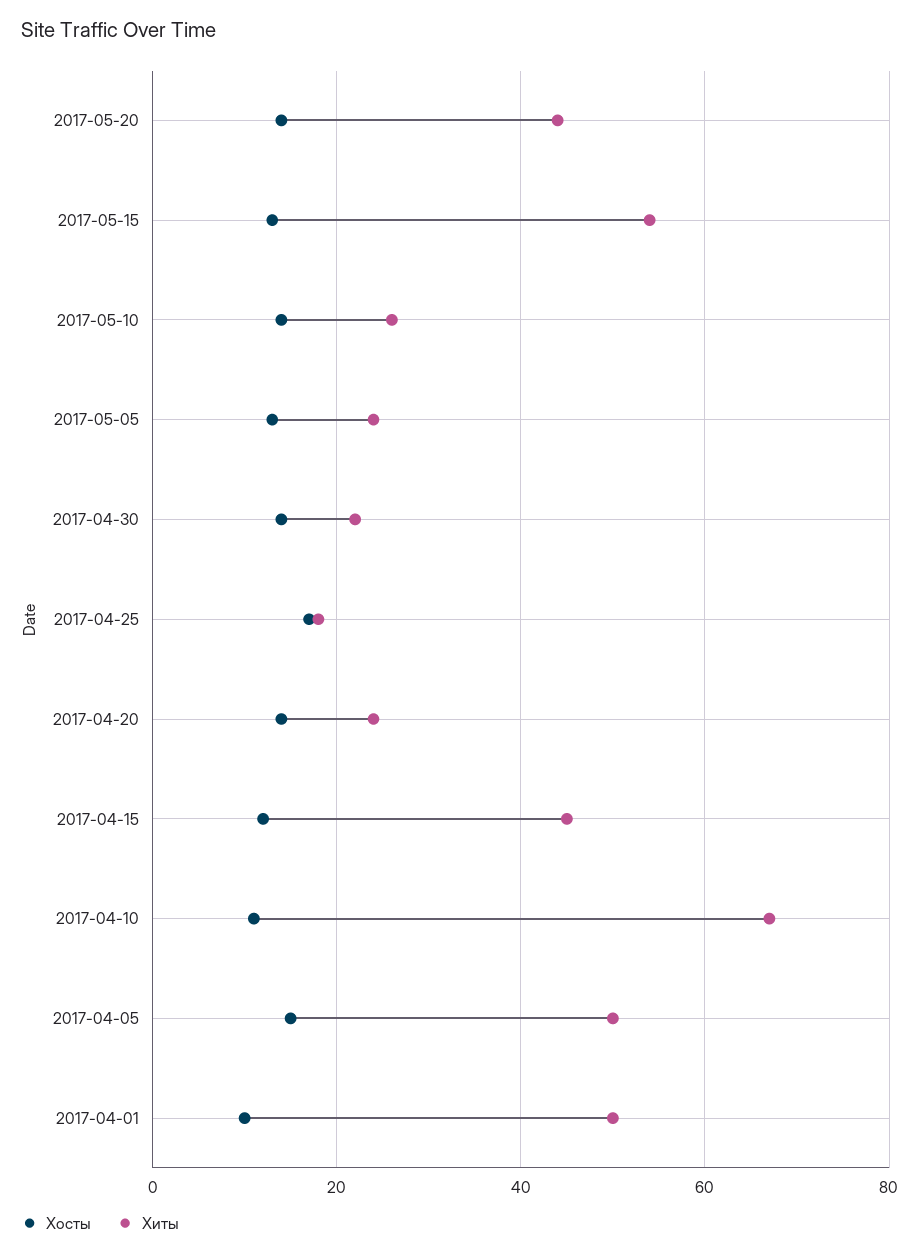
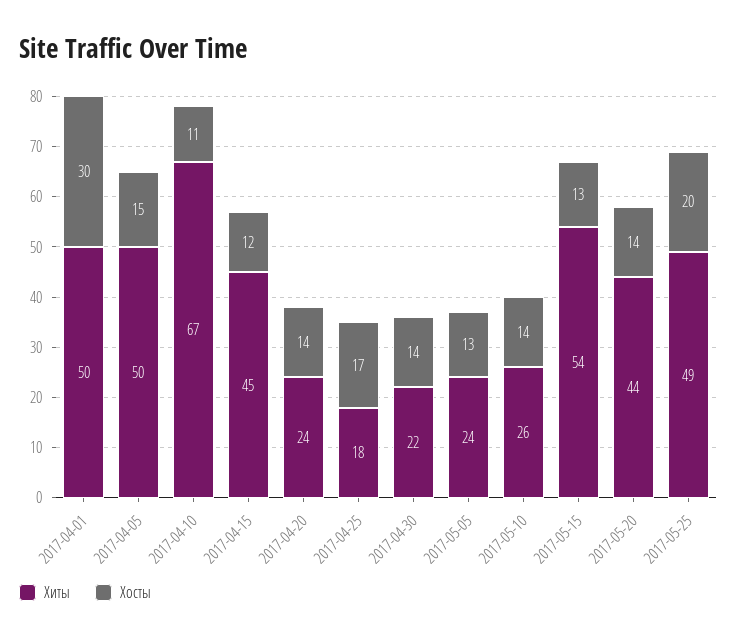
Хосты, 2017-04-01: 10 -> 30
Хиты, 2017-05-25: none -> 49
Хосты, 2017-05-25: none -> 20

